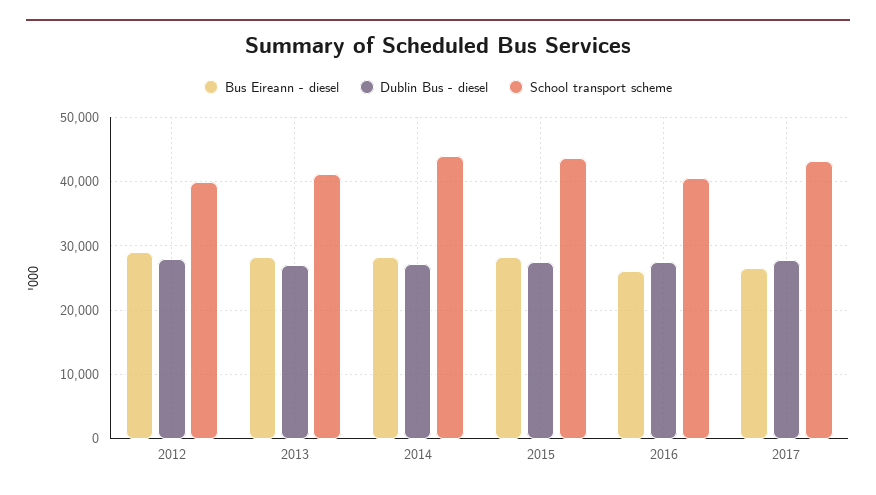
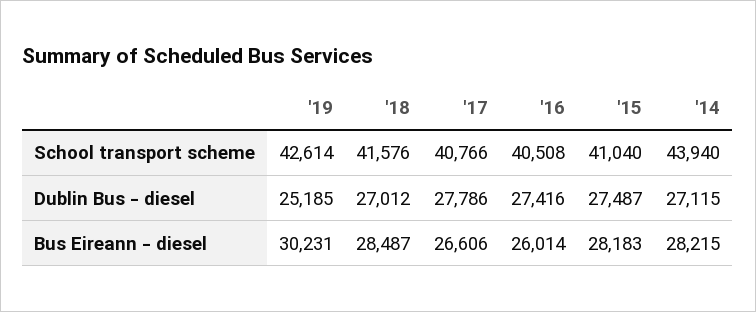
Bus Eireann - diesel, 2012: 29000 -> none
Dublin Bus - diesel, 2012: 28000 -> none
School transport scheme, 2012: 40000 -> none
Bus Eireann - diesel, 2013: 28000 -> none
Dublin Bus - diesel, 2013: 27000 -> none
School transport scheme, 2013: 41000 -> none
School transport scheme, 2015: 44000 -> 41040
School transport scheme, 2017: 43000 -> 40766
School transport scheme, '19: none -> 42614
School transport scheme, '18: none -> 41576
Dublin Bus - diesel, '19: none -> 25185
Dublin Bus - diesel, '18: none -> 27012
Bus Eireann - diesel, '19: none -> 30231
Bus Eireann - diesel, '18: none -> 28487

